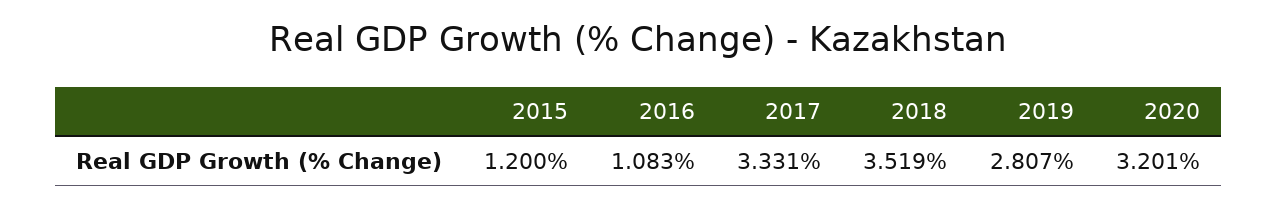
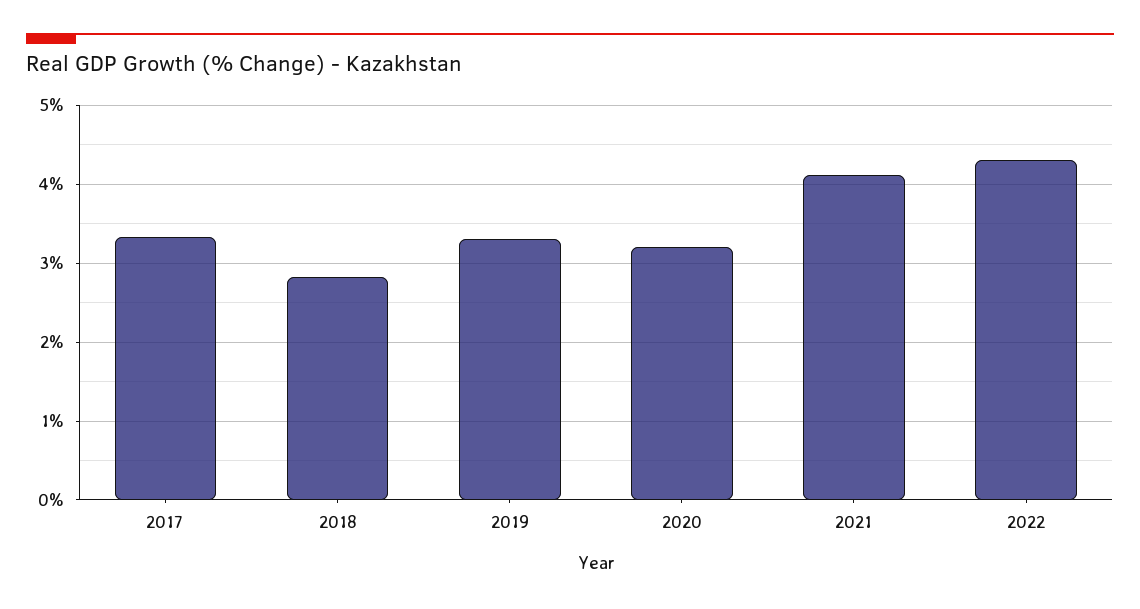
2015: 1.2 -> none
2016: 1.083 -> none
2018: 3.519 -> 2.8
2019: 2.807 -> 3.3
2021: none -> 4.1
2022: none -> 4.3

